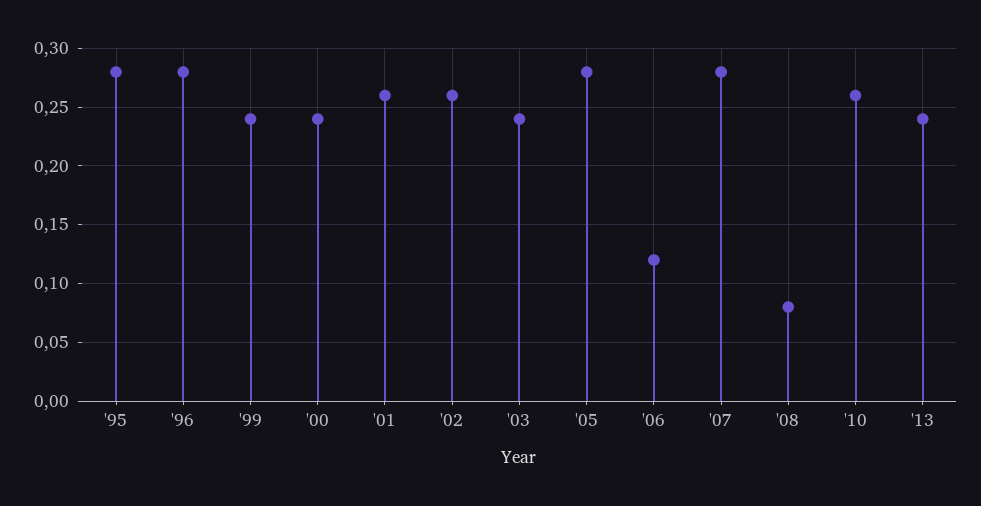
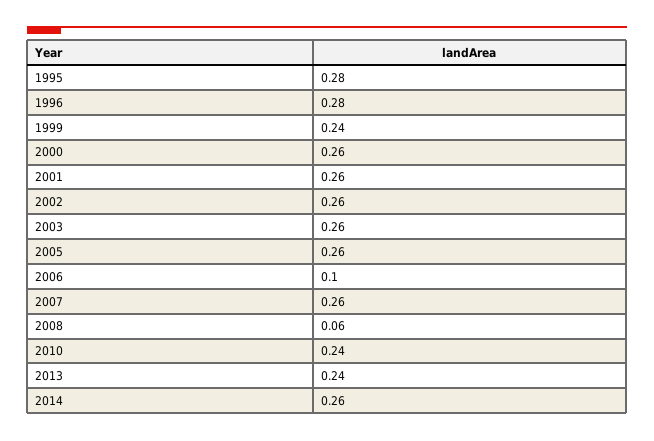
'00: 0.24 -> 0.26
'03: 0.24 -> 0.26
'05: 0.28 -> 0.26
'06: 0.12 -> 0.1
'07: 0.28 -> 0.26
'08: 0.08 -> 0.06
'10: 0.26 -> 0.24
2014: none -> 0.26

